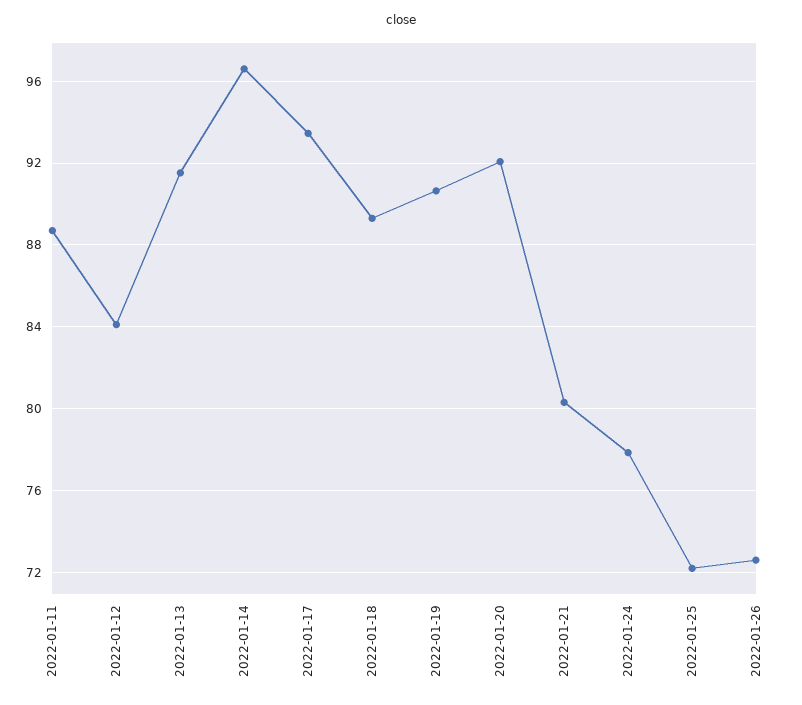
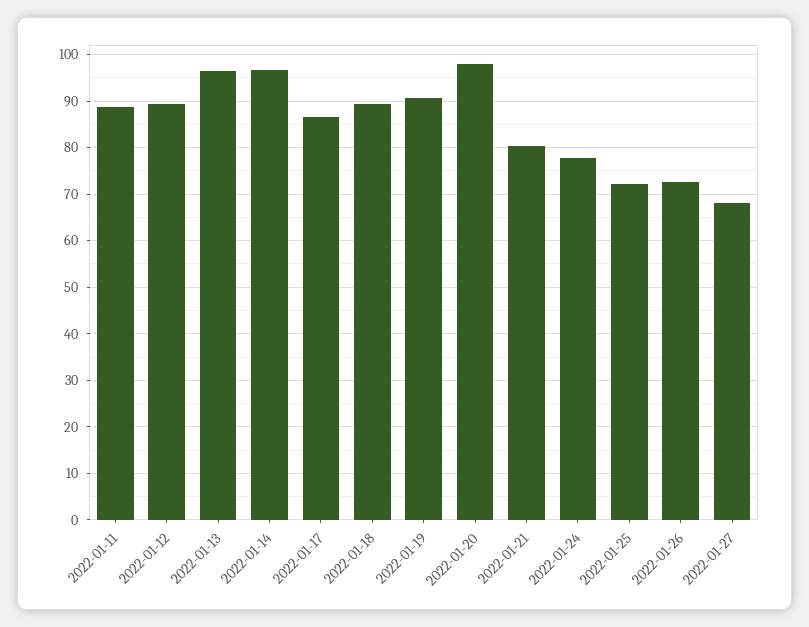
2022-01-12: 84 -> 90
2022-01-13: 91.5 -> 96
2022-01-17: 93.5 -> 86
2022-01-20: 92 -> 98
2022-01-27: none -> 68

